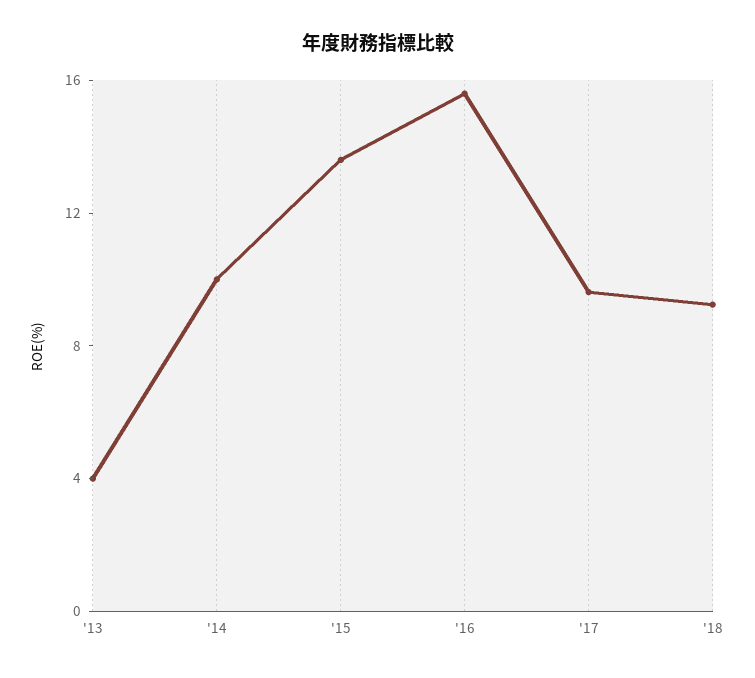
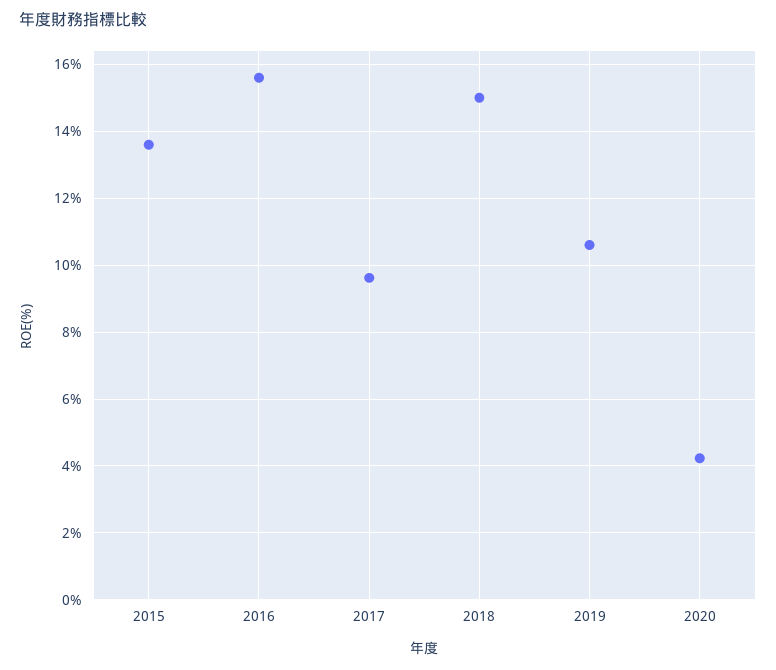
'13: 4 -> none
'14: 10 -> none
'18: 9 -> 15
2019: none -> 10.6
2020: none -> 4.2

